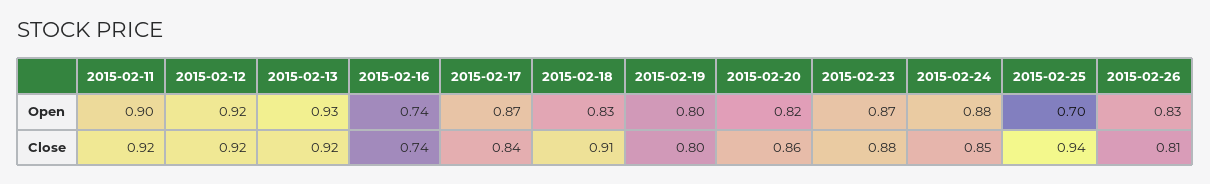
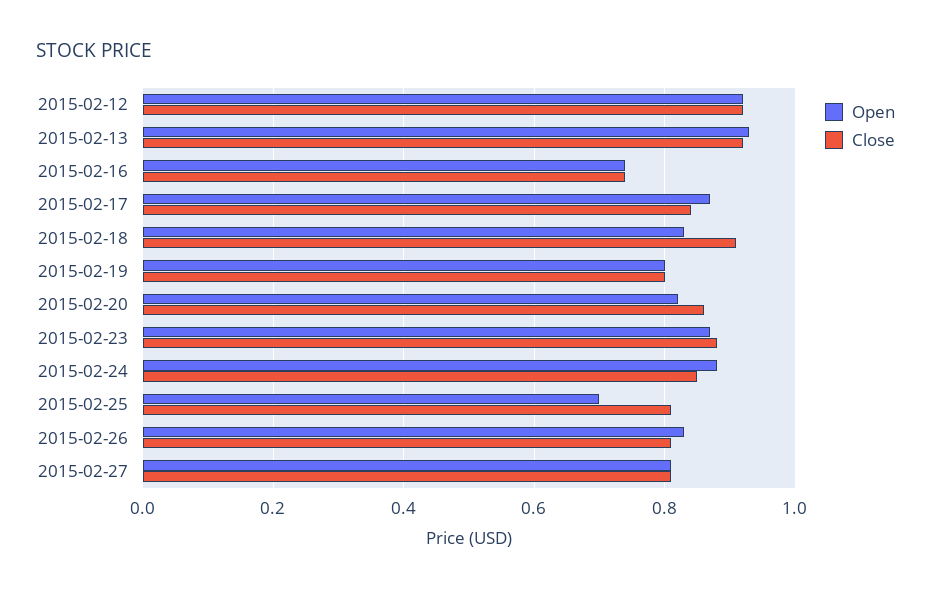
Open, 2015-02-11: 0.9 -> none
Close, 2015-02-11: 0.92 -> none
Close, 2015-02-25: 0.94 -> 0.8
Open, 2015-02-27: none -> 0.8
Close, 2015-02-27: none -> 0.8

